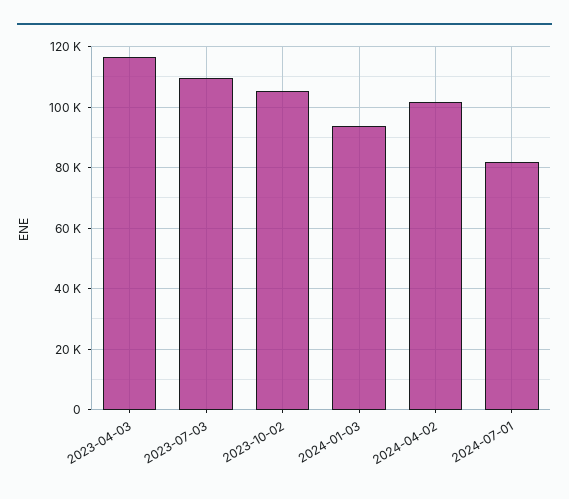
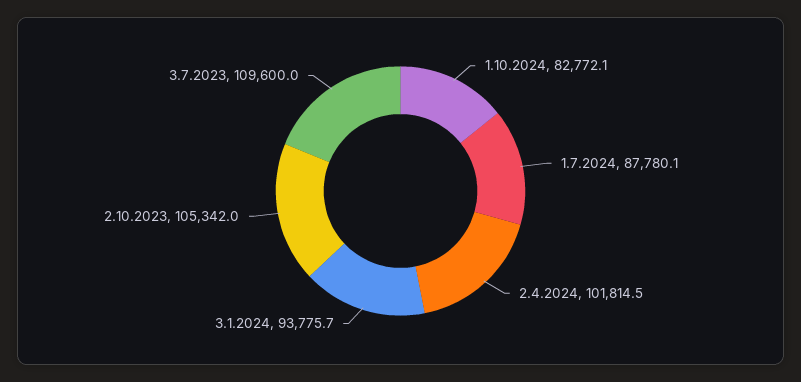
2023-04-03: 116000 -> none
2024-07-01: 82000 -> 87780.1
1.10.2024: none -> 82772.1

